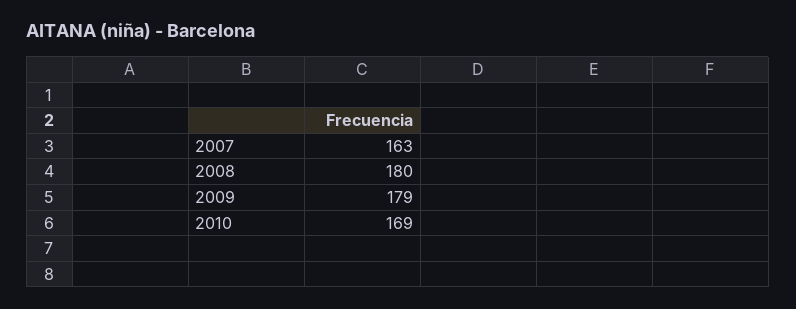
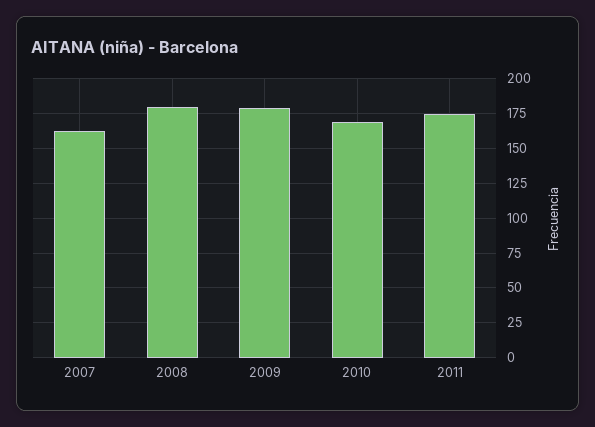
2011: none -> 175

